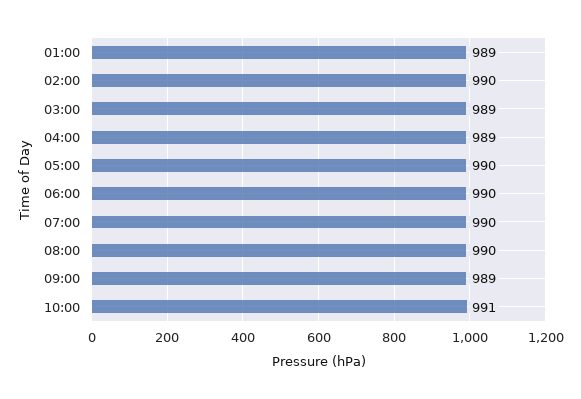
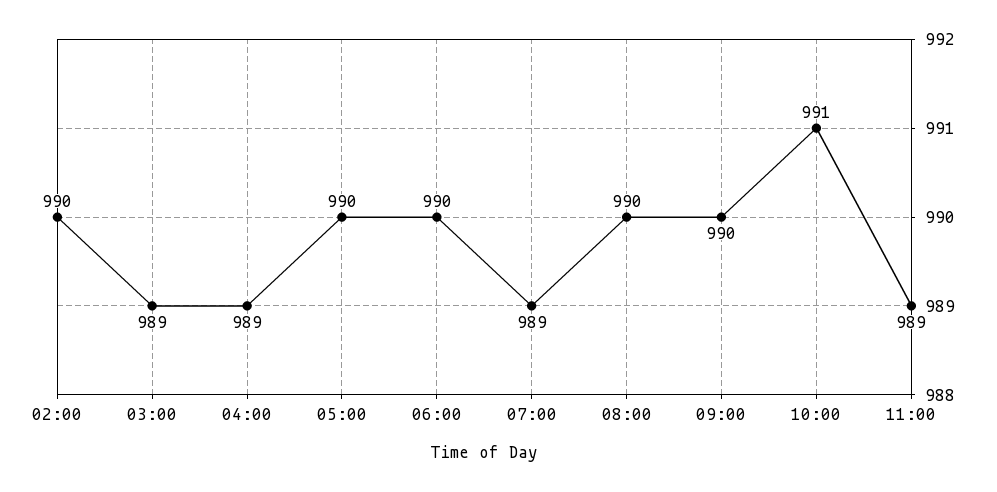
01:00: 989 -> none
07:00: 990 -> 989
09:00: 989 -> 990
11:00: none -> 989

